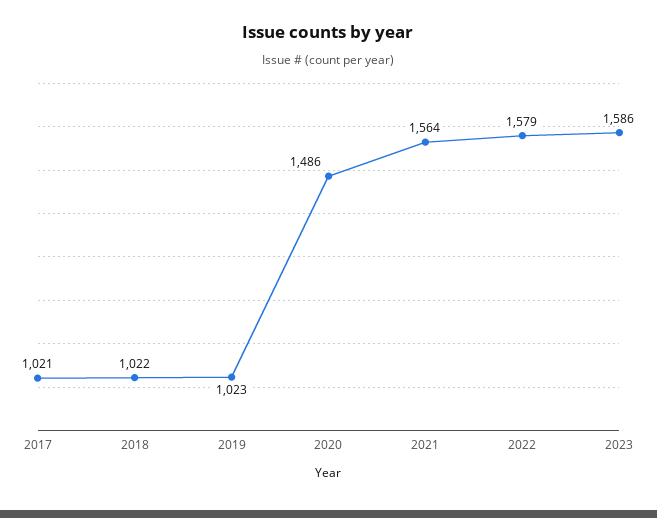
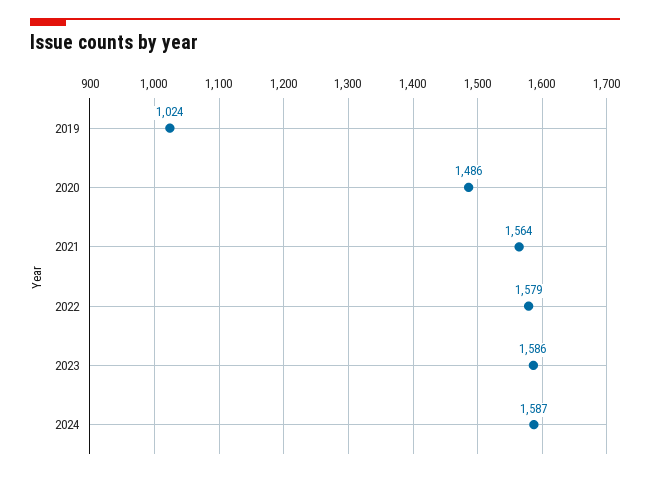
2017: 1021 -> none
2018: 1022 -> none
2019: 1023 -> 1024
2024: none -> 1587

